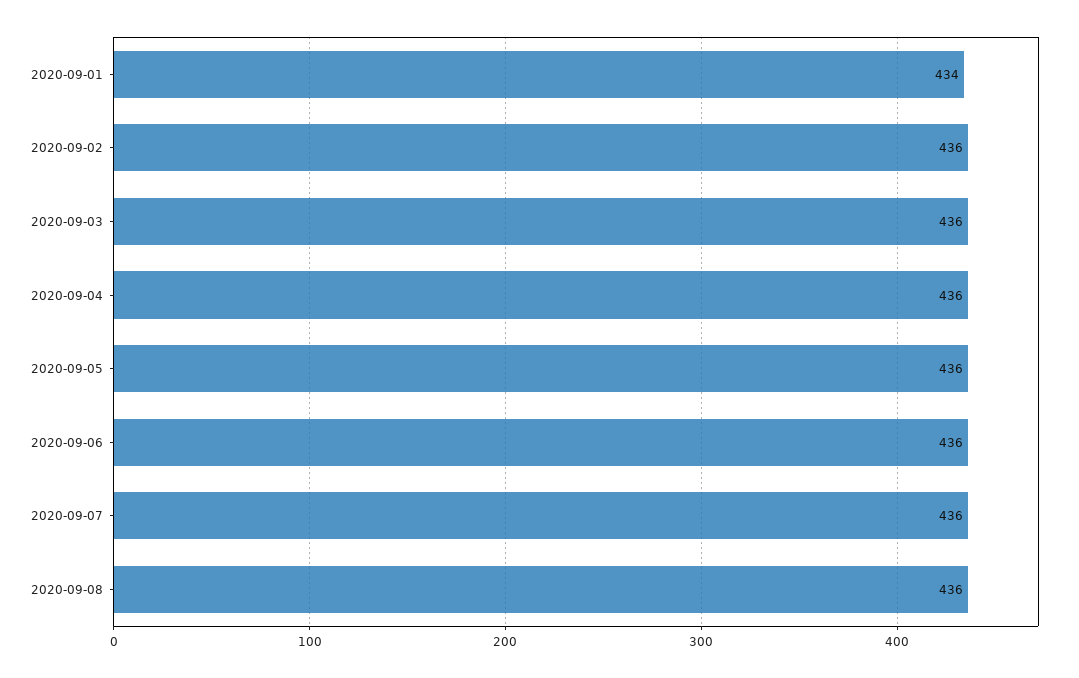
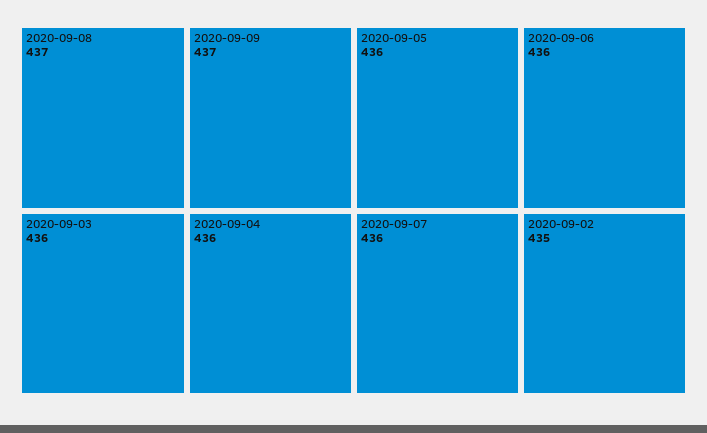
2020-09-01: 434 -> none
2020-09-02: 436 -> 435
2020-09-08: 436 -> 437
2020-09-09: none -> 437

